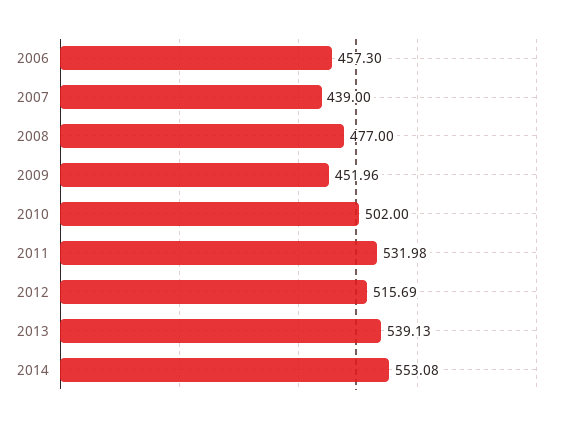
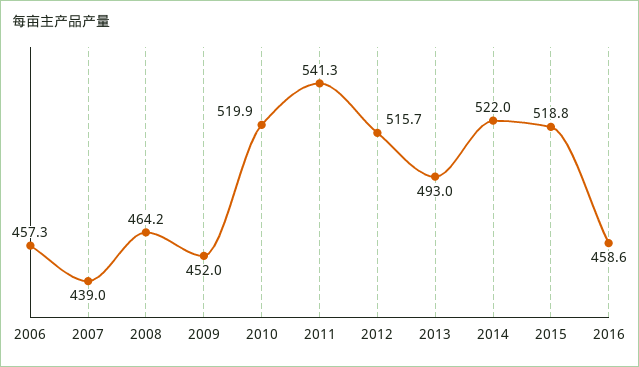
2008: 477 -> 464.2
2010: 502 -> 519.9
2011: 531.98 -> 541.3
2013: 539.13 -> 493
2014: 553.08 -> 522
2015: none -> 518.8
2016: none -> 458.6

